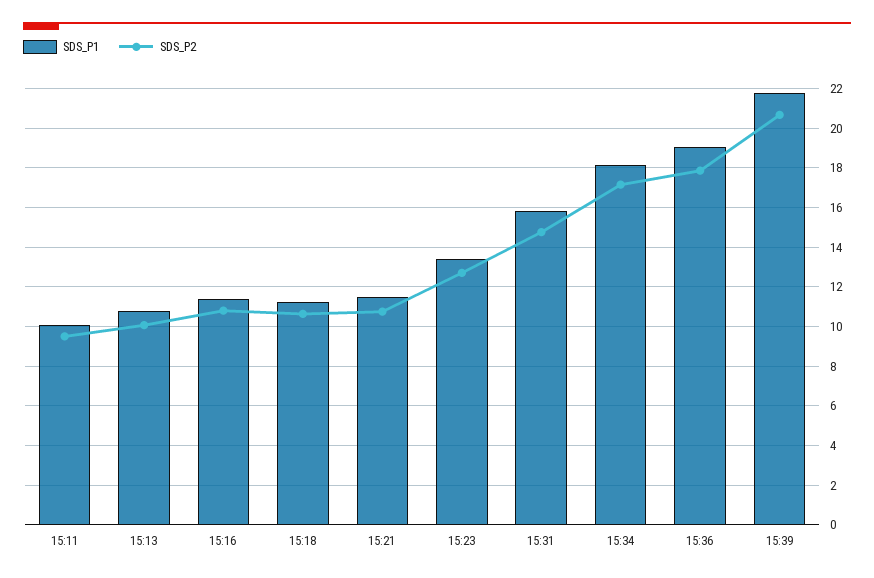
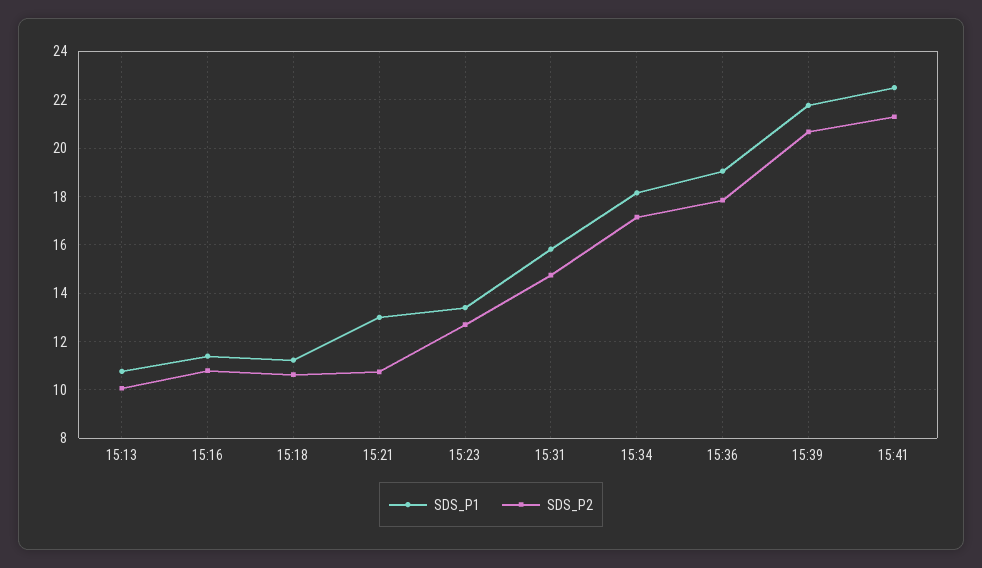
SDS_P1, 15:11: 10 -> none
SDS_P2, 15:11: 9.5 -> none
SDS_P1, 15:21: 11.5 -> 13
SDS_P1, 15:41: none -> 22.5
SDS_P2, 15:41: none -> 21.25

